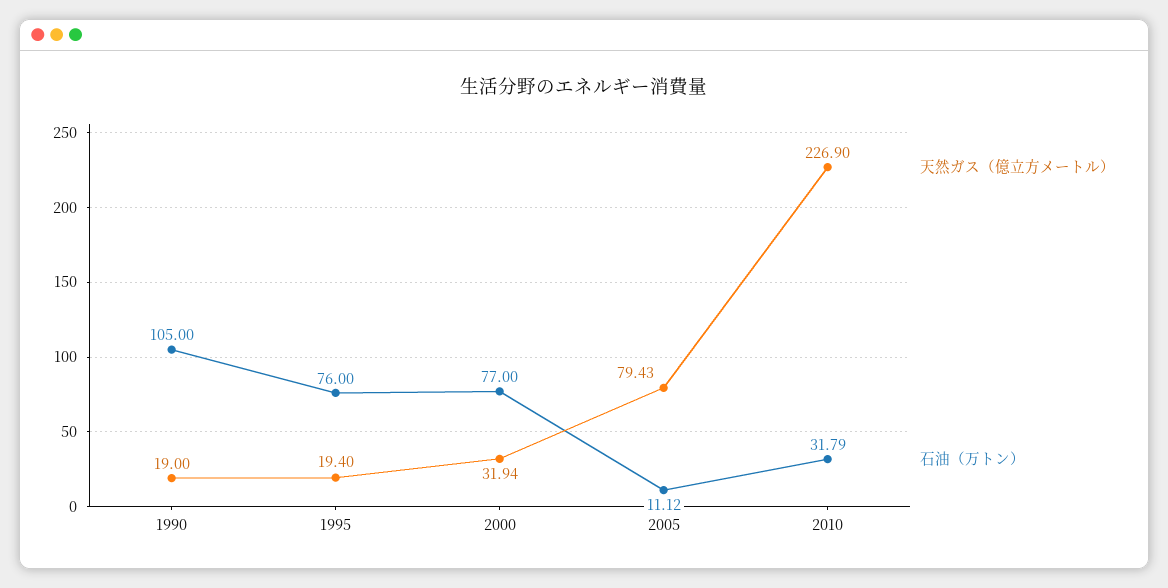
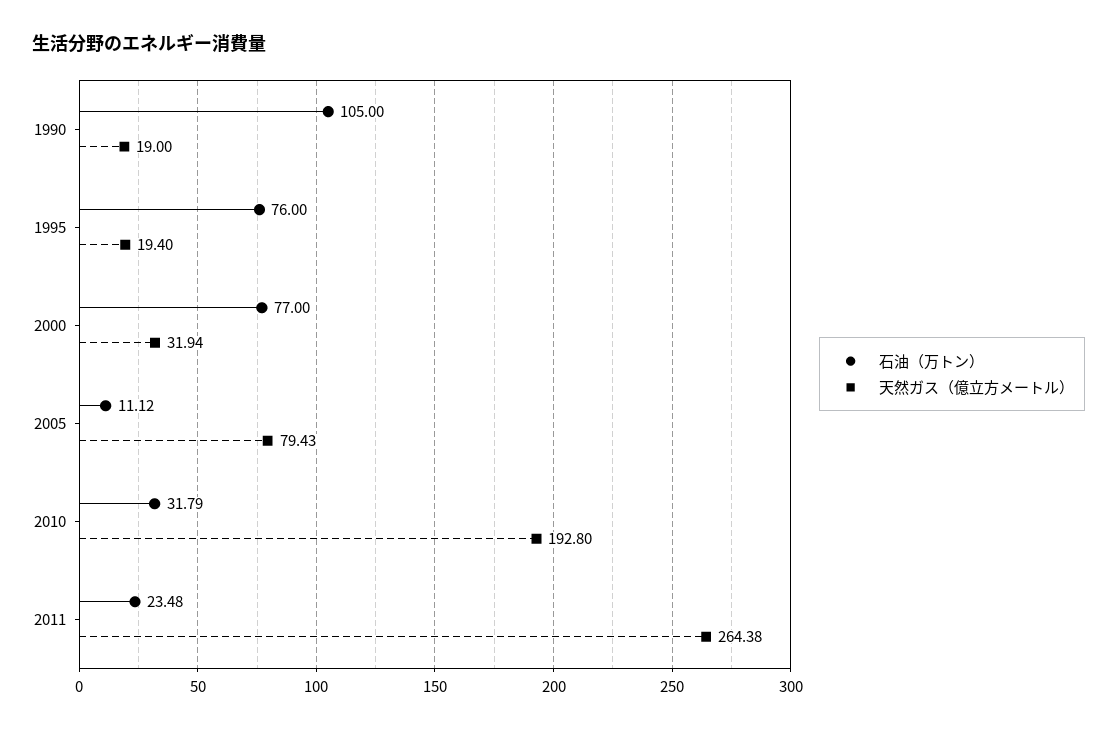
天然ガス（億立方メートル）, 2010: 226.9 -> 192.8
石油（万トン）, 2011: none -> 23.48
天然ガス（億立方メートル）, 2011: none -> 264.38

